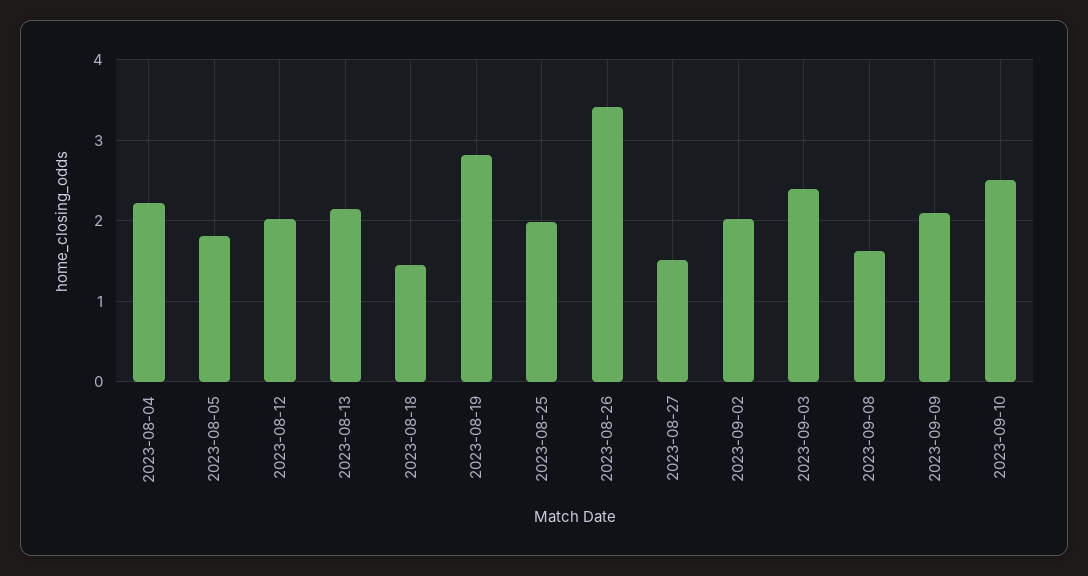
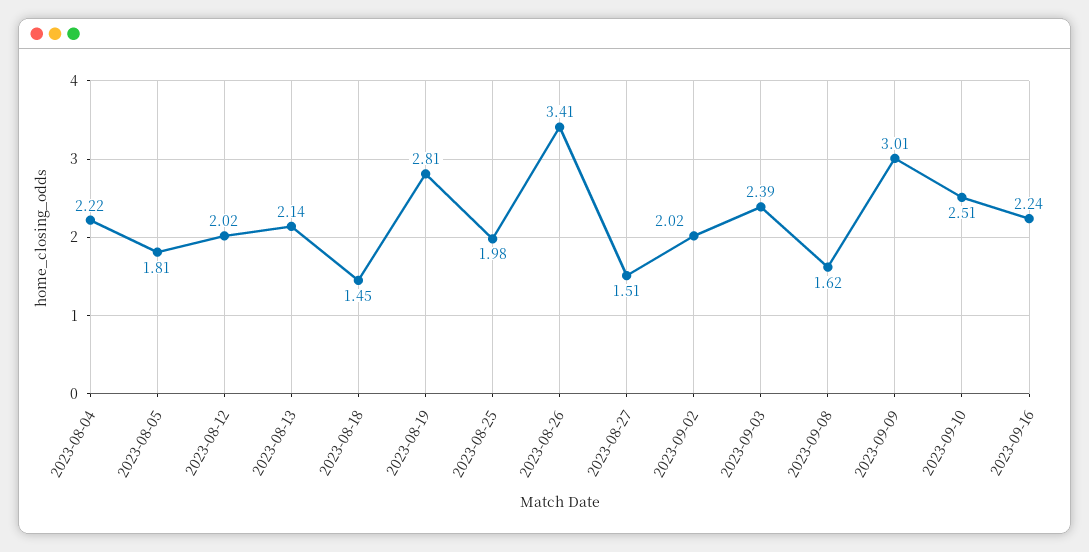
2023-09-09: 2.1 -> 3.01
2023-09-16: none -> 2.24

